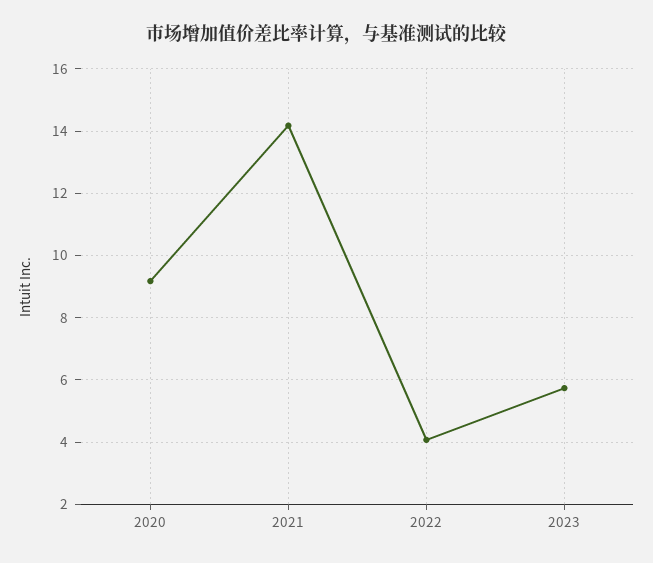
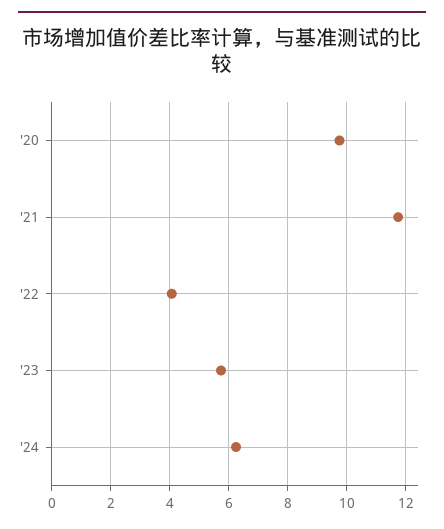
2020: 9.2 -> 9.75
2021: 14.2 -> 11.75
'24: none -> 6.25

